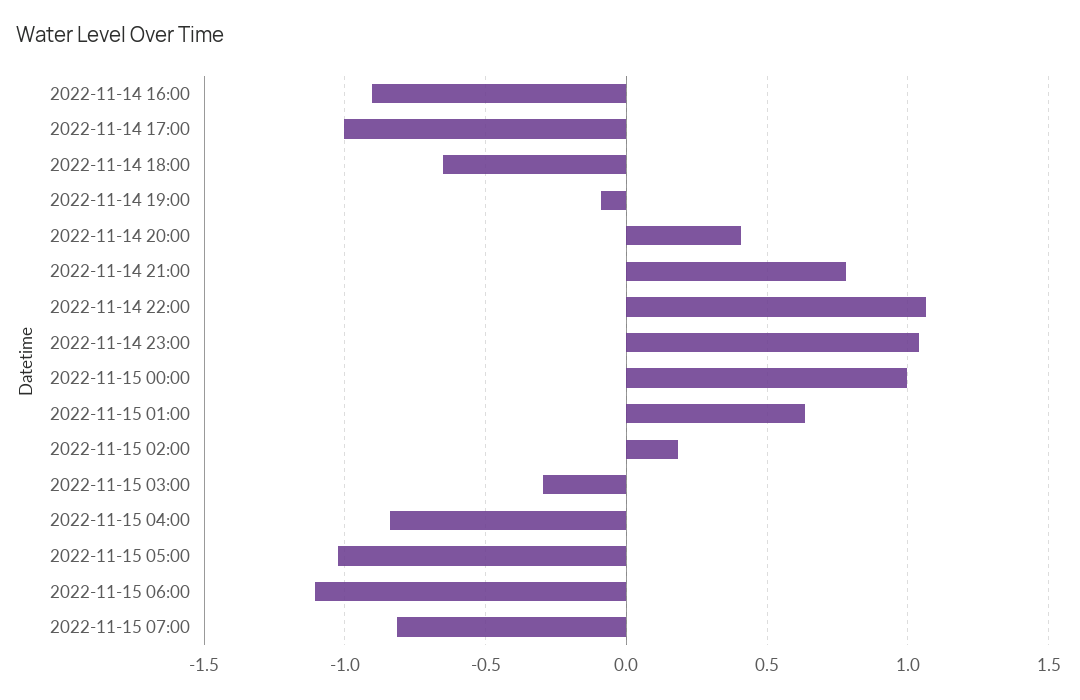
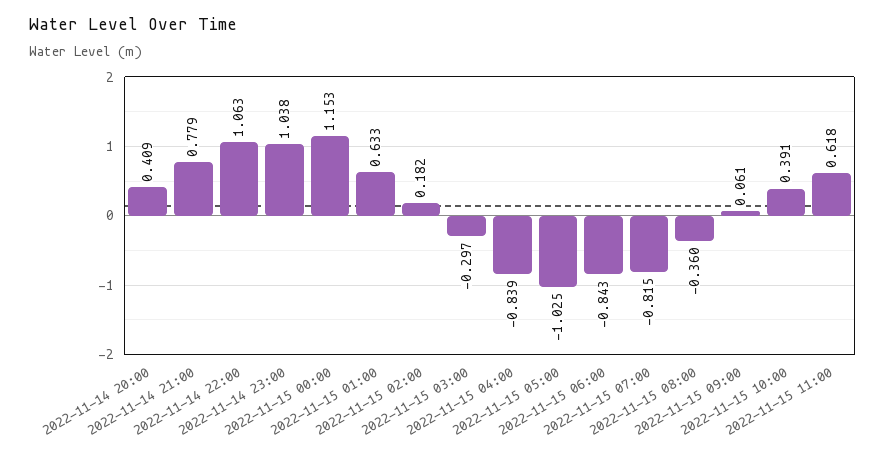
2022-11-14 16:00: -0.9 -> none
2022-11-14 17:00: -1 -> none
2022-11-14 18:00: -0.65 -> none
2022-11-14 19:00: -0.1 -> none
2022-11-15 00:00: 1 -> 1.153
2022-11-15 06:00: -1.1 -> -0.843
2022-11-15 08:00: none -> -0.36
2022-11-15 09:00: none -> 0.061
2022-11-15 10:00: none -> 0.391
2022-11-15 11:00: none -> 0.618

